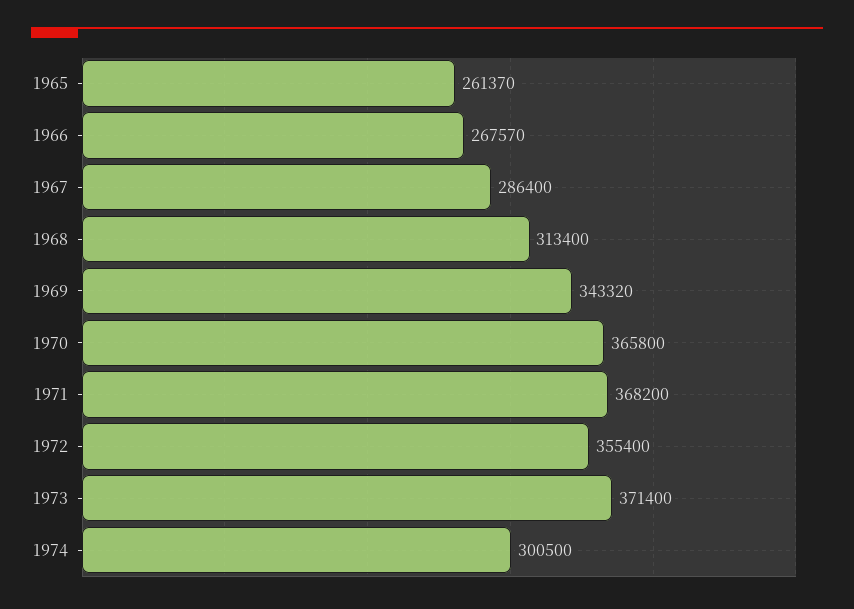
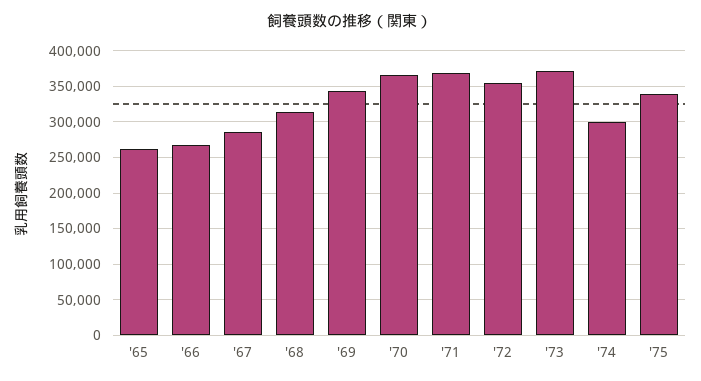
'75: none -> 340000

